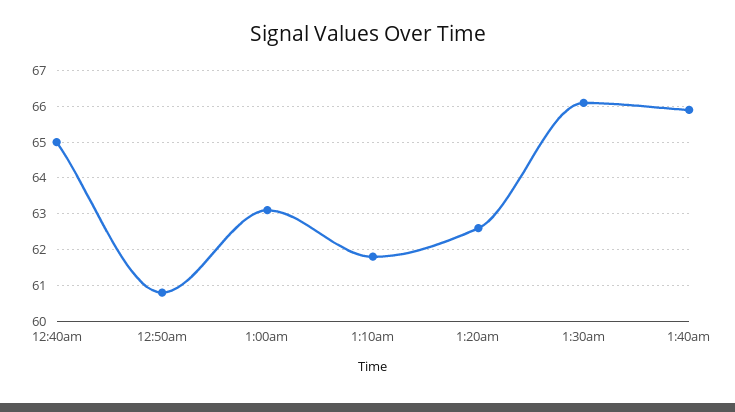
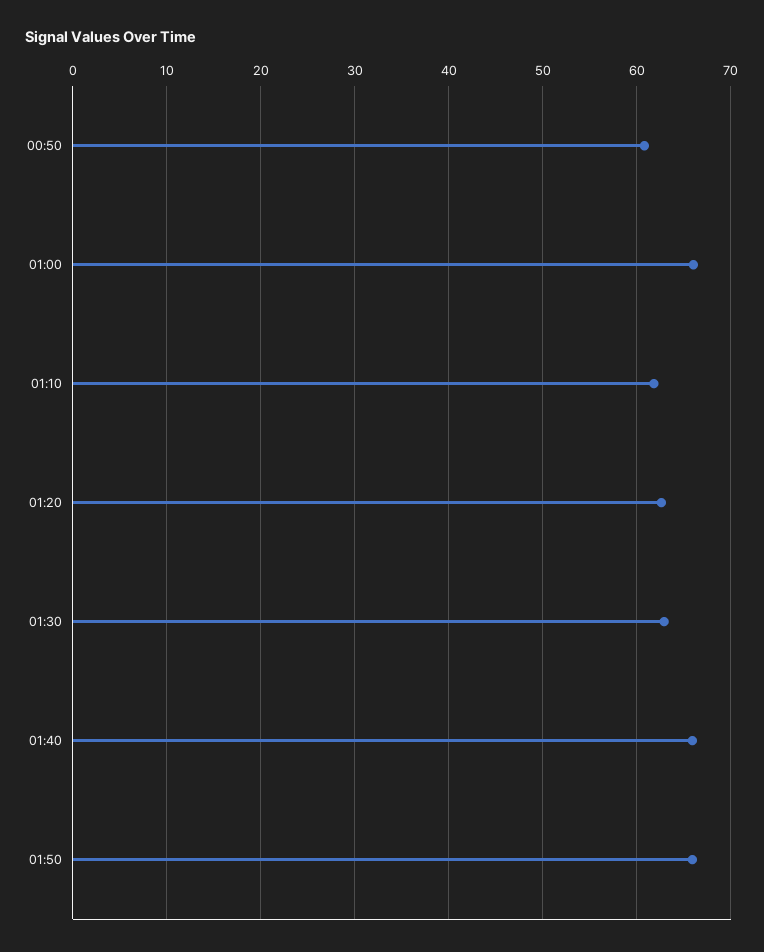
12:40am: 65 -> none
1:00am: 63 -> 66
1:30am: 66 -> 63
01:50: none -> 66

